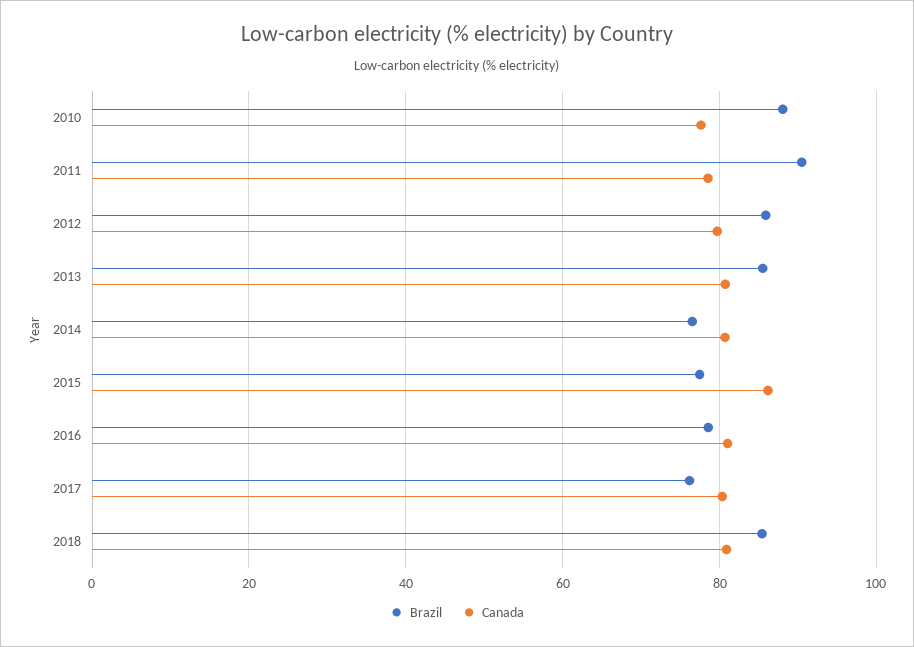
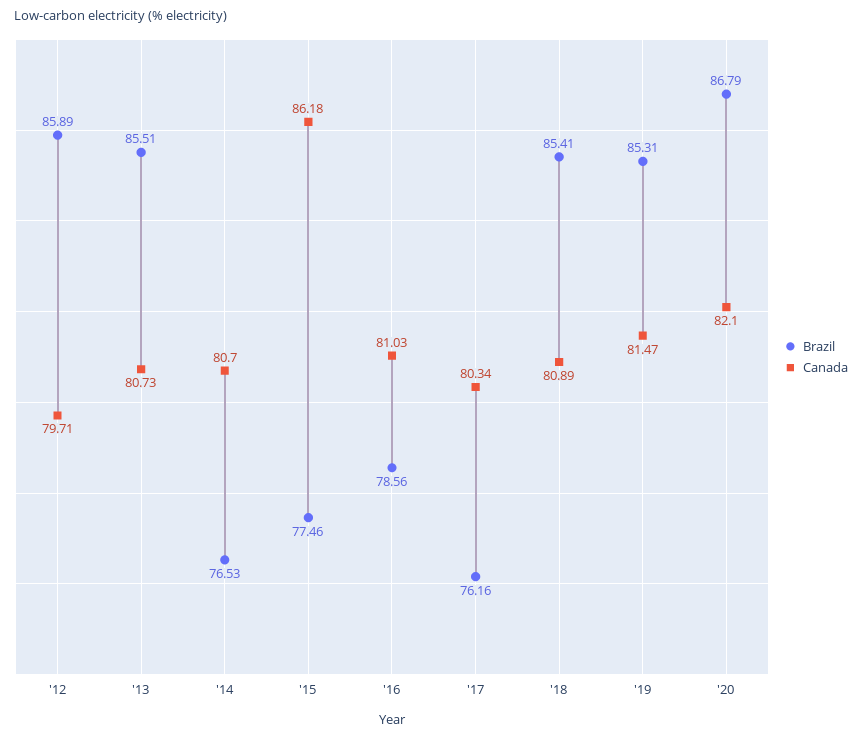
Brazil, 2010: 88 -> none
Canada, 2010: 78 -> none
Brazil, 2011: 90 -> none
Canada, 2011: 78 -> none
Brazil, '19: none -> 85.31
Canada, '19: none -> 81.47
Brazil, '20: none -> 86.79
Canada, '20: none -> 82.1

